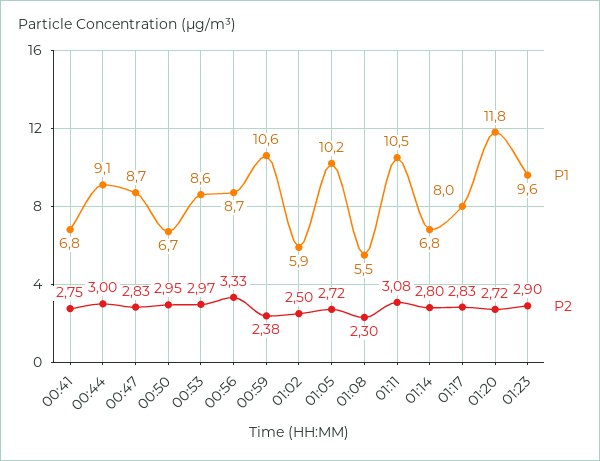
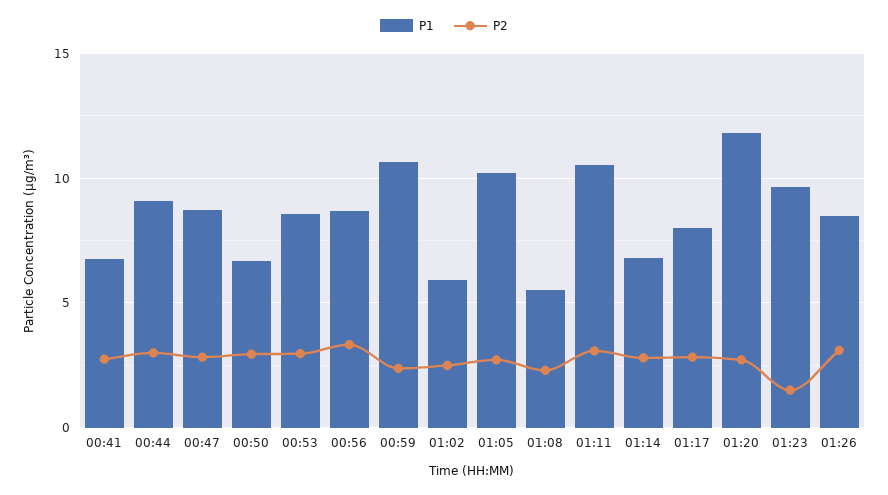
P2, 01:23: 2.9 -> 1.5
P1, 01:26: none -> 8.5
P2, 01:26: none -> 3

